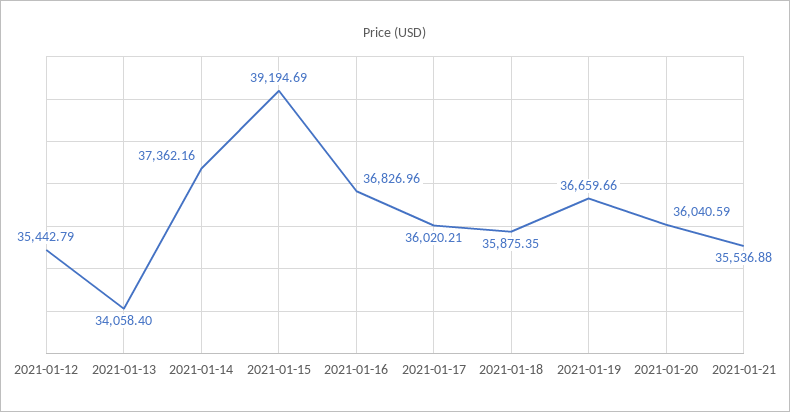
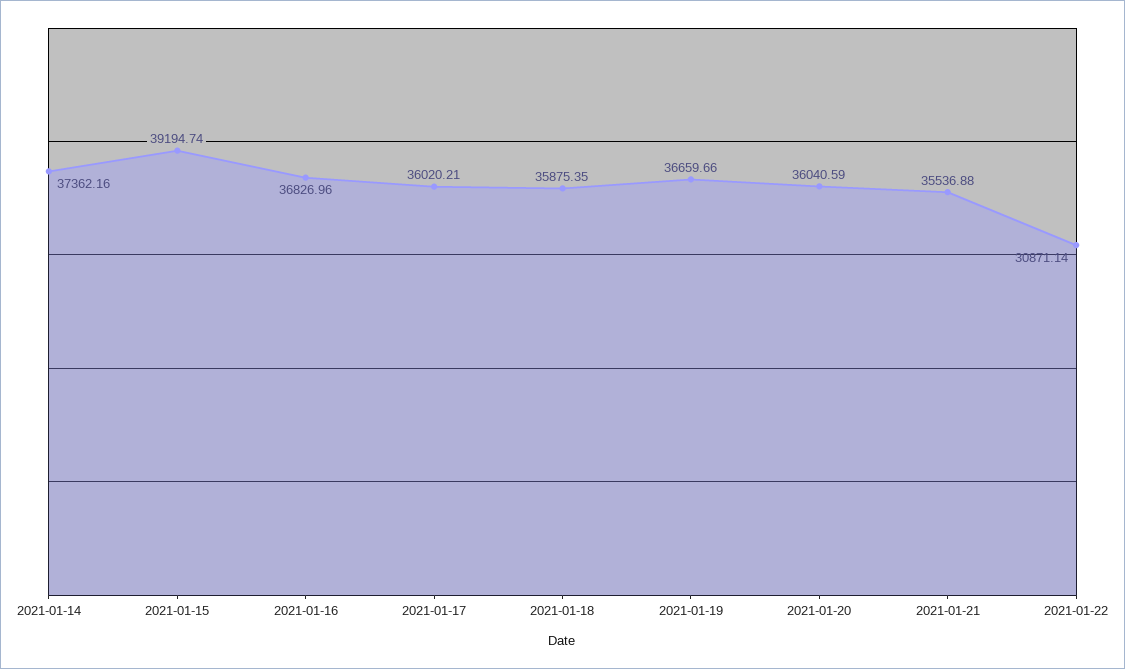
2021-01-12: 35442.79 -> none
2021-01-13: 34058.4 -> none
2021-01-15: 39194.69 -> 39194.74
2021-01-22: none -> 30871.14

